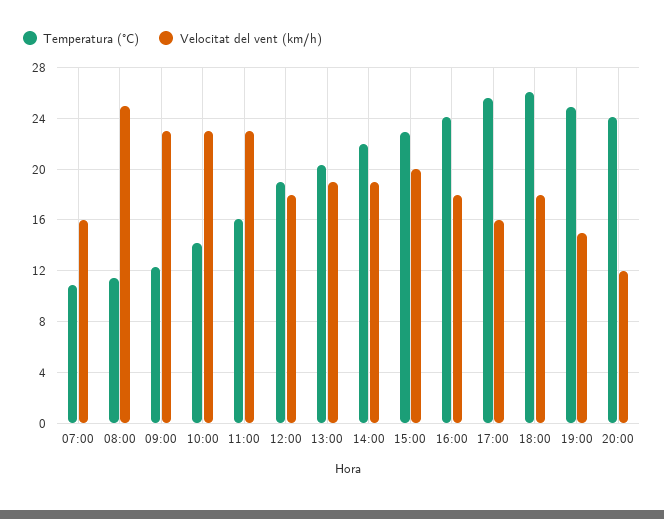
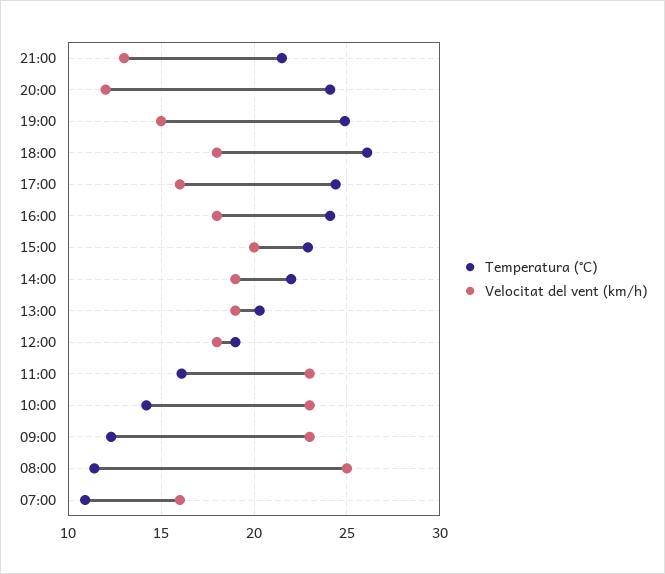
Temperatura (°C), 17:00: 25.5 -> 24.5
Temperatura (°C), 21:00: none -> 21.5
Velocitat del vent (km/h), 21:00: none -> 13

